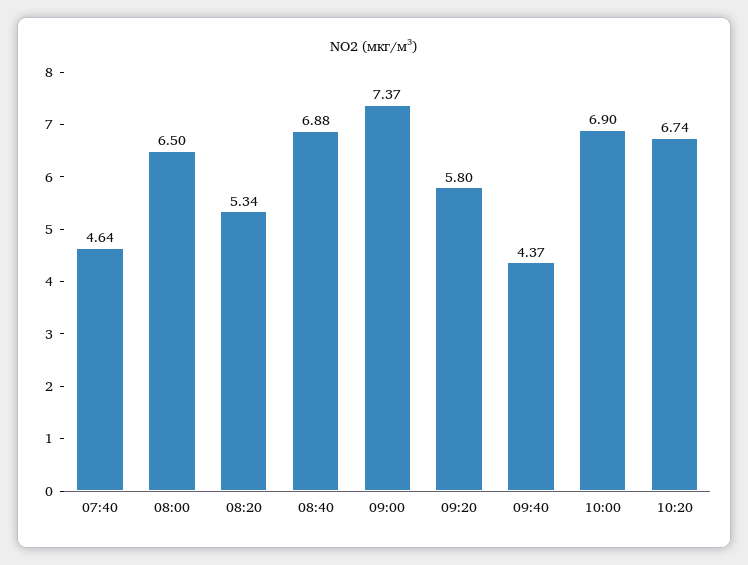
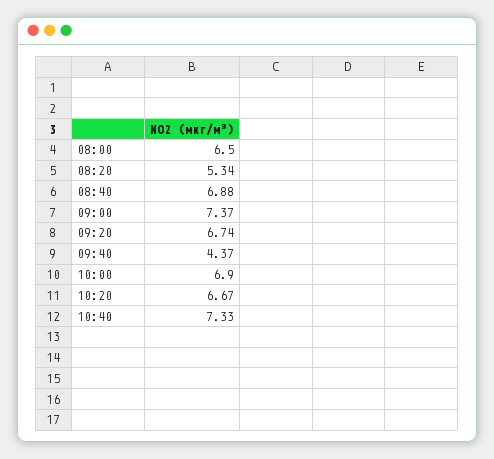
07:40: 4.64 -> none
09:20: 5.8 -> 6.74
10:20: 6.74 -> 6.67
10:40: none -> 7.33

